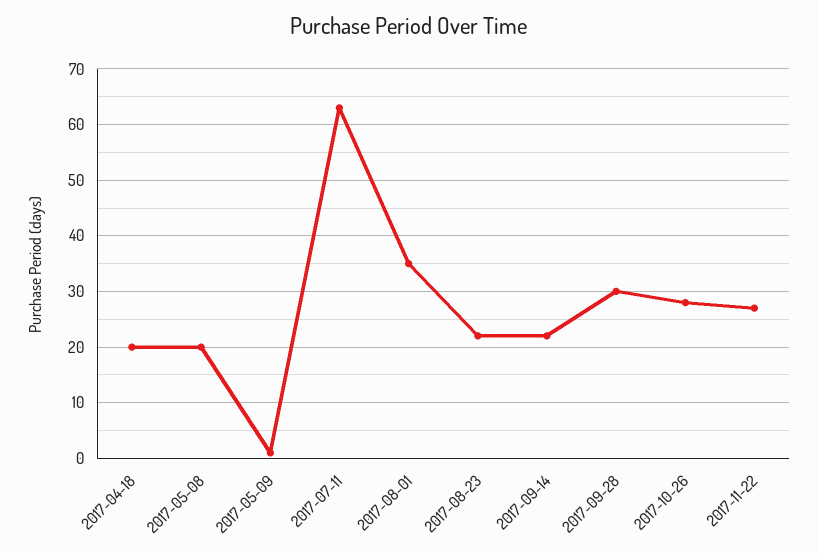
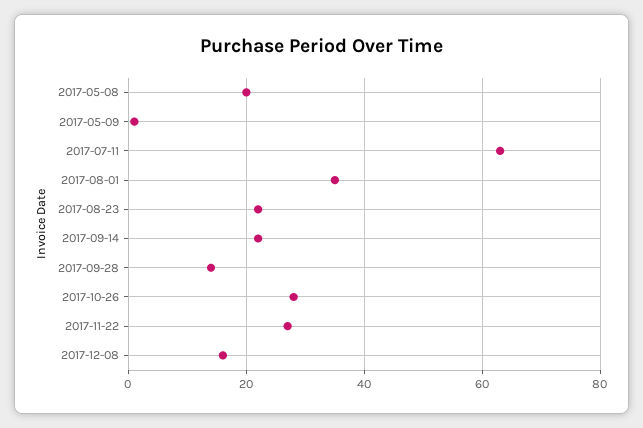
2017-04-18: 20 -> none
2017-09-28: 30 -> 15
2017-12-08: none -> 15

